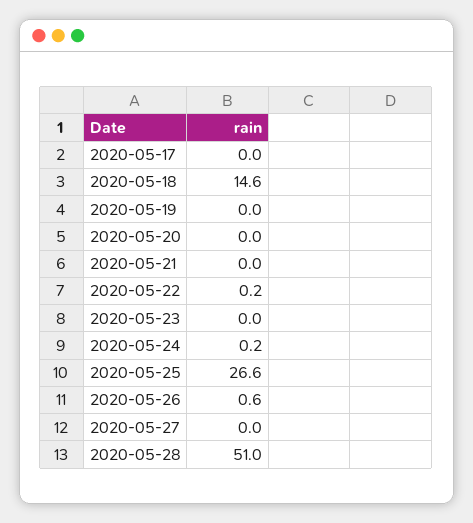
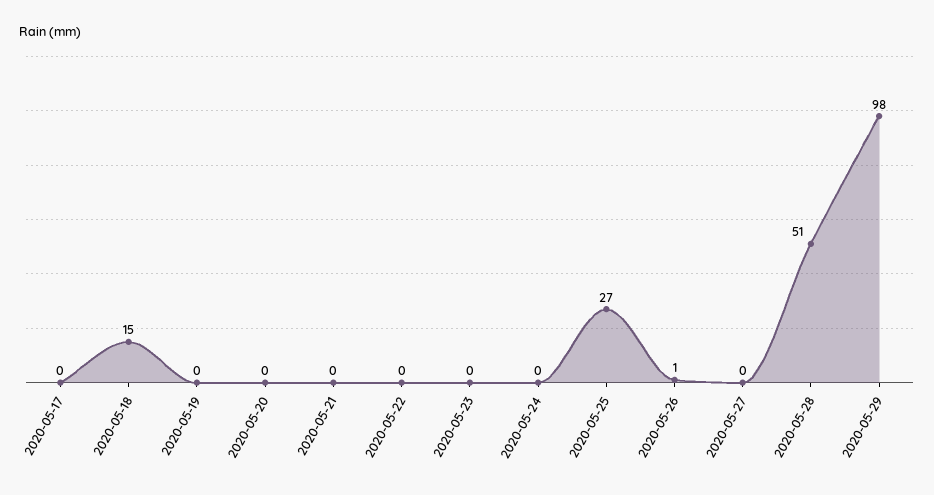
2020-05-29: none -> 98

